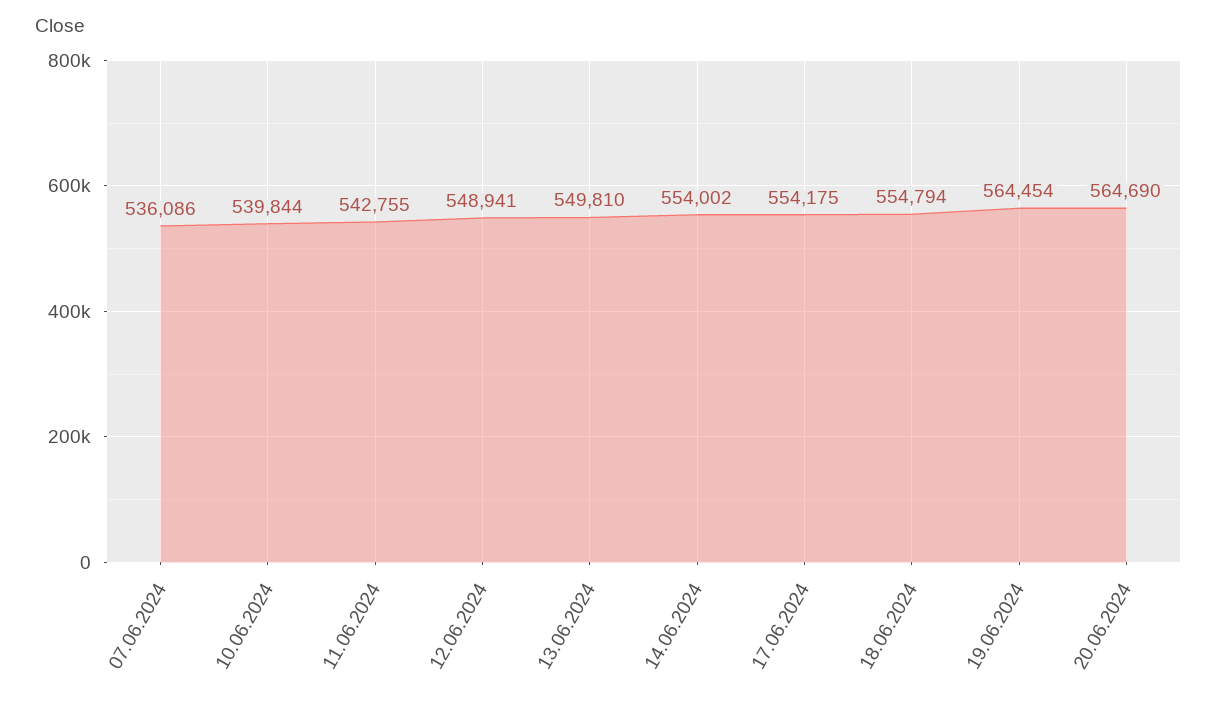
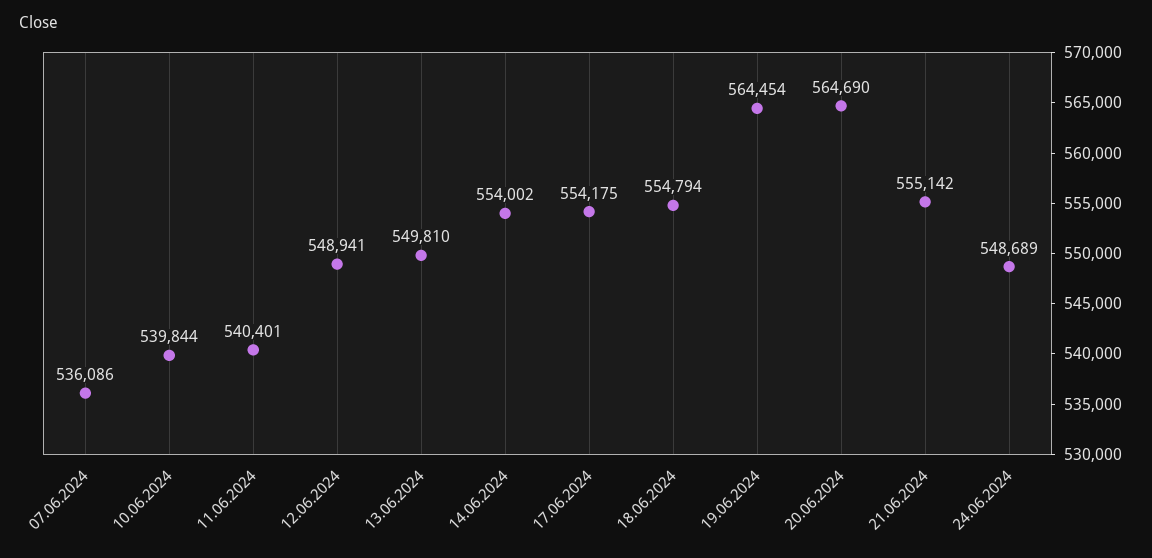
11.06.2024: 542755 -> 540401
21.06.2024: none -> 555142
24.06.2024: none -> 548689

